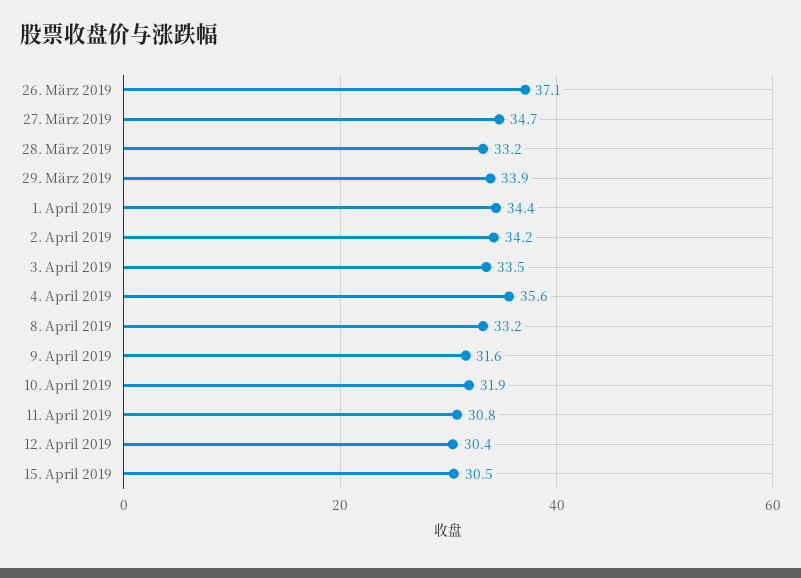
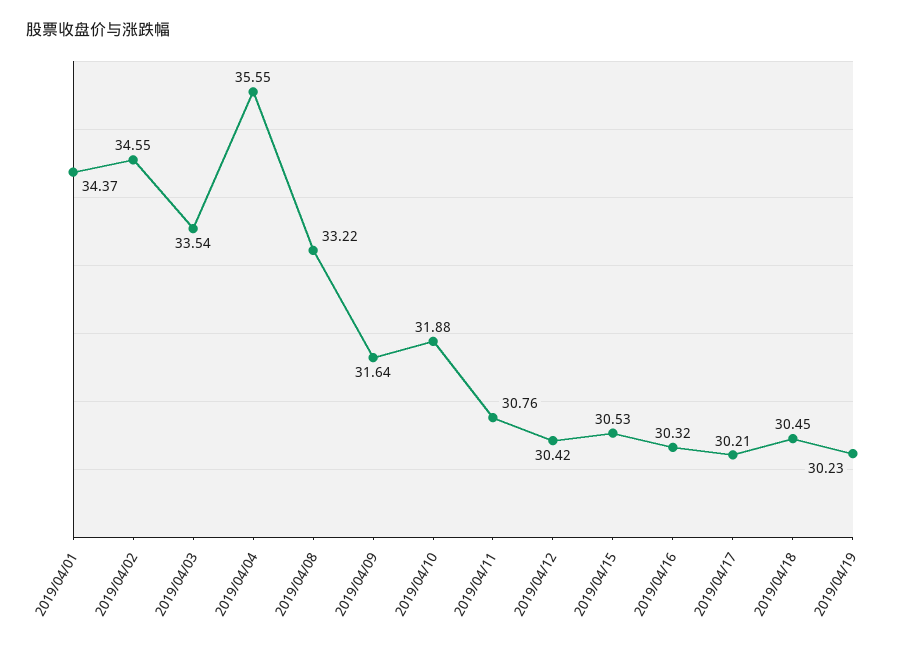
26. März 2019: 37.1 -> none
27. März 2019: 34.7 -> none
28. März 2019: 33.2 -> none
29. März 2019: 33.9 -> none
2. April 2019: 34.2 -> 34.55
2019/04/16: none -> 30.32
2019/04/17: none -> 30.21
2019/04/18: none -> 30.45
2019/04/19: none -> 30.23

